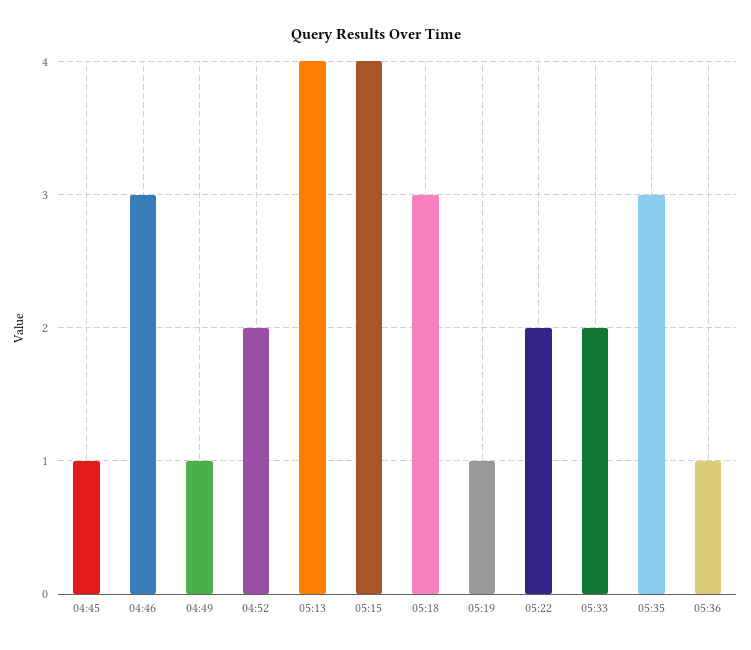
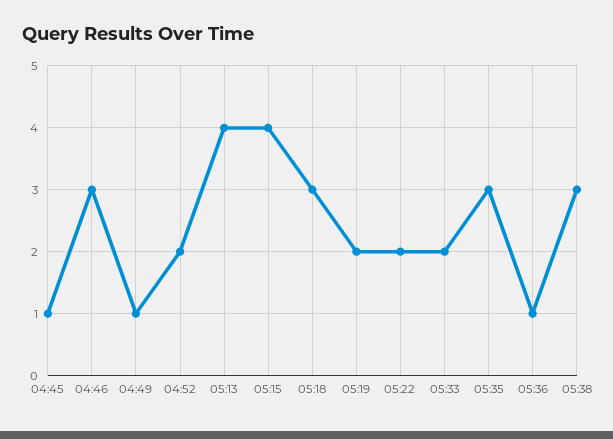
05:19: 1 -> 2
05:38: none -> 3

